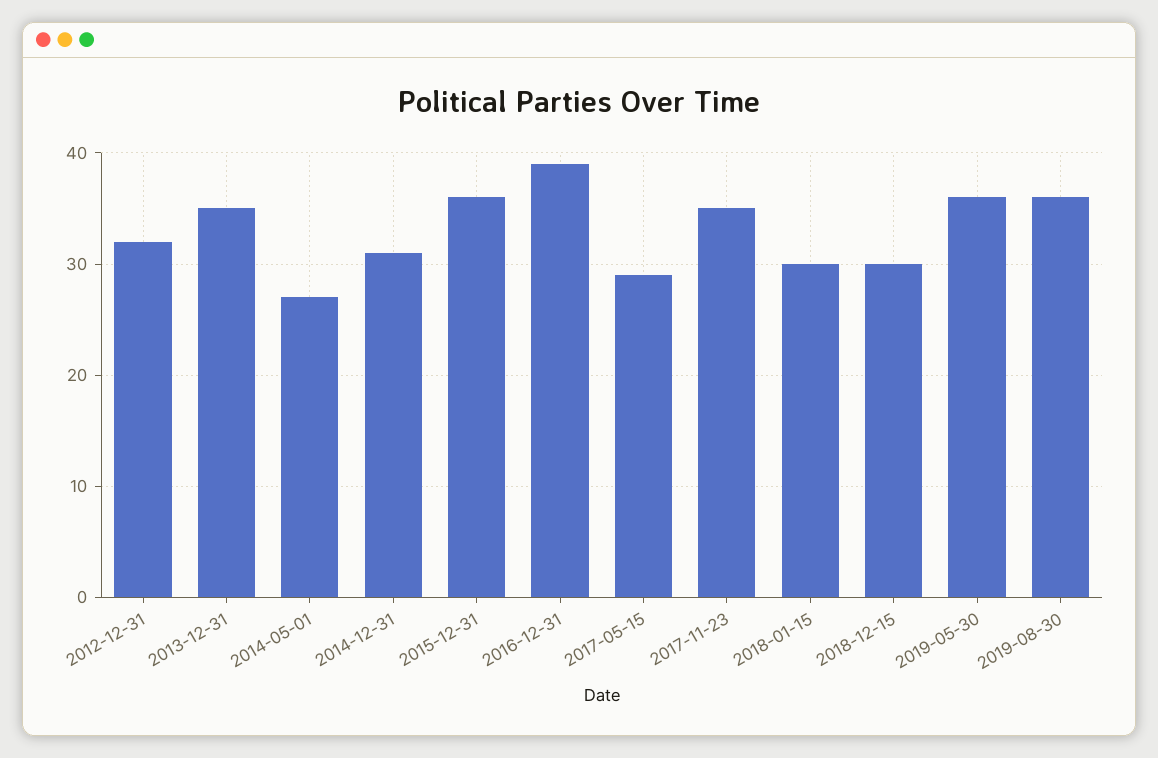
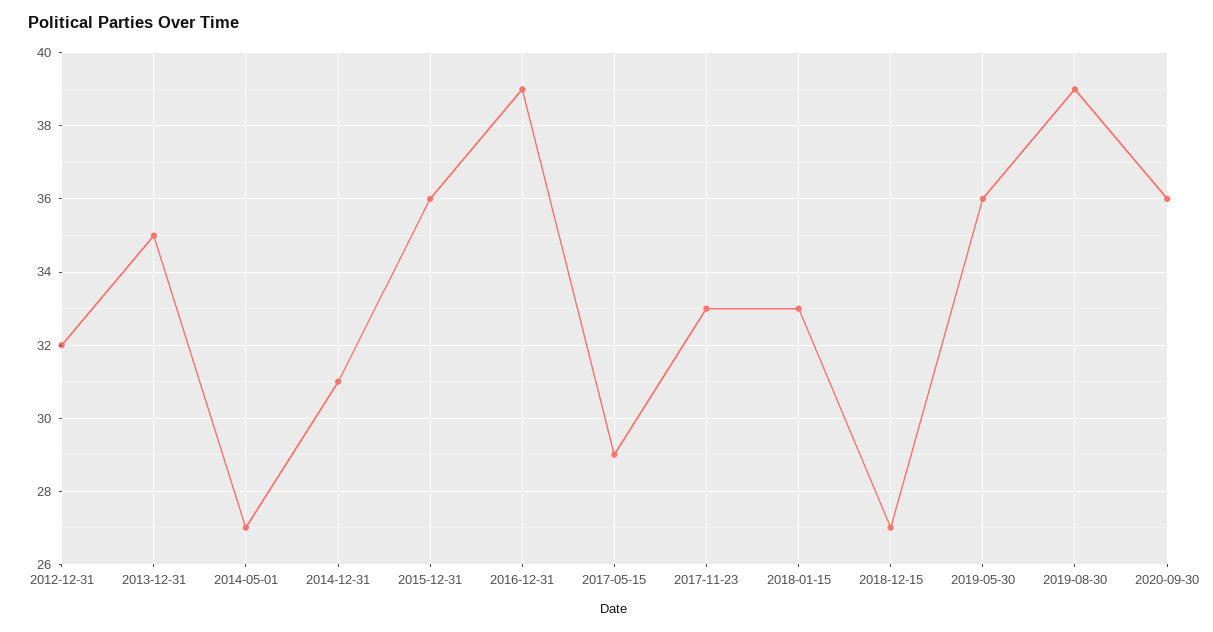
2017-11-23: 35 -> 33
2018-01-15: 30 -> 33
2018-12-15: 30 -> 27
2019-08-30: 36 -> 39
2020-09-30: none -> 36

